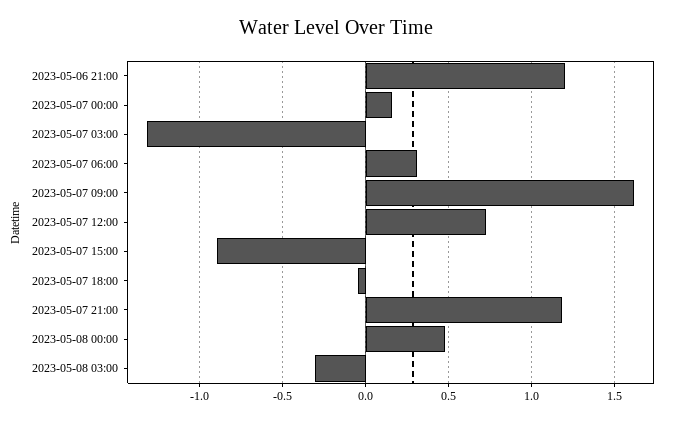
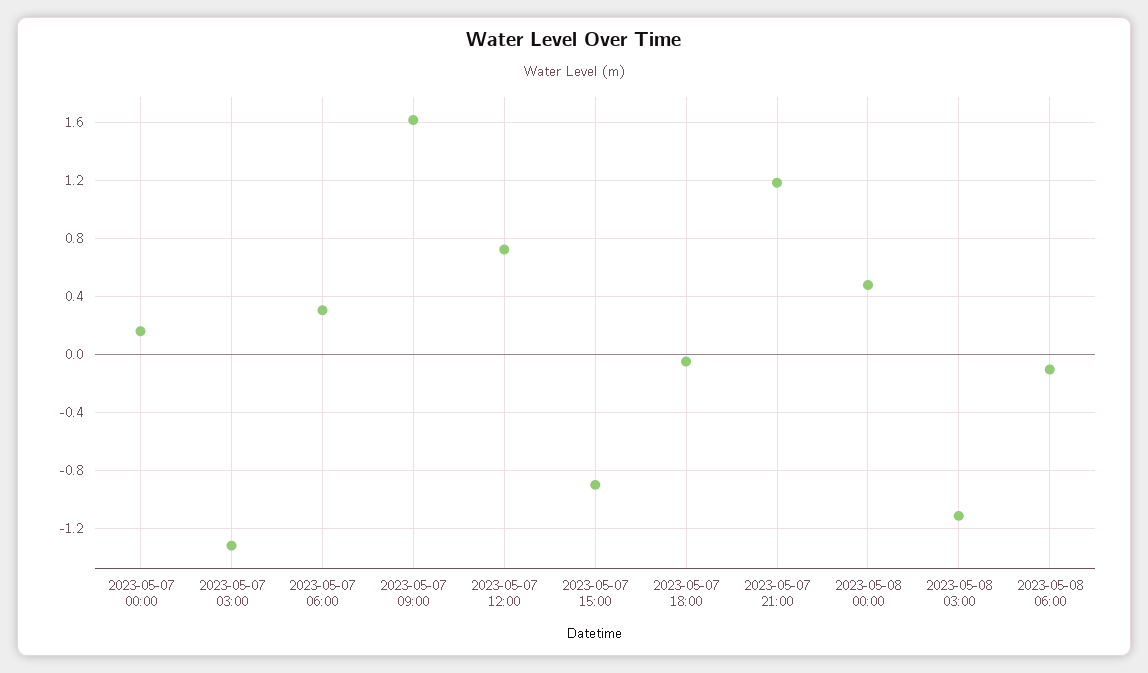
2023-05-06 21:00: 1.2 -> none
2023-05-08 03:00: -0.3 -> -1.1
2023-05-08 06:00: none -> -0.1

